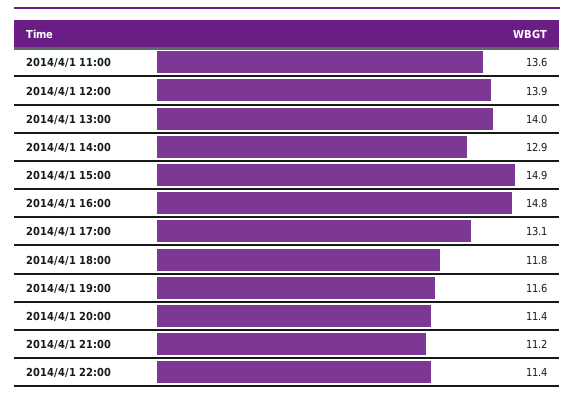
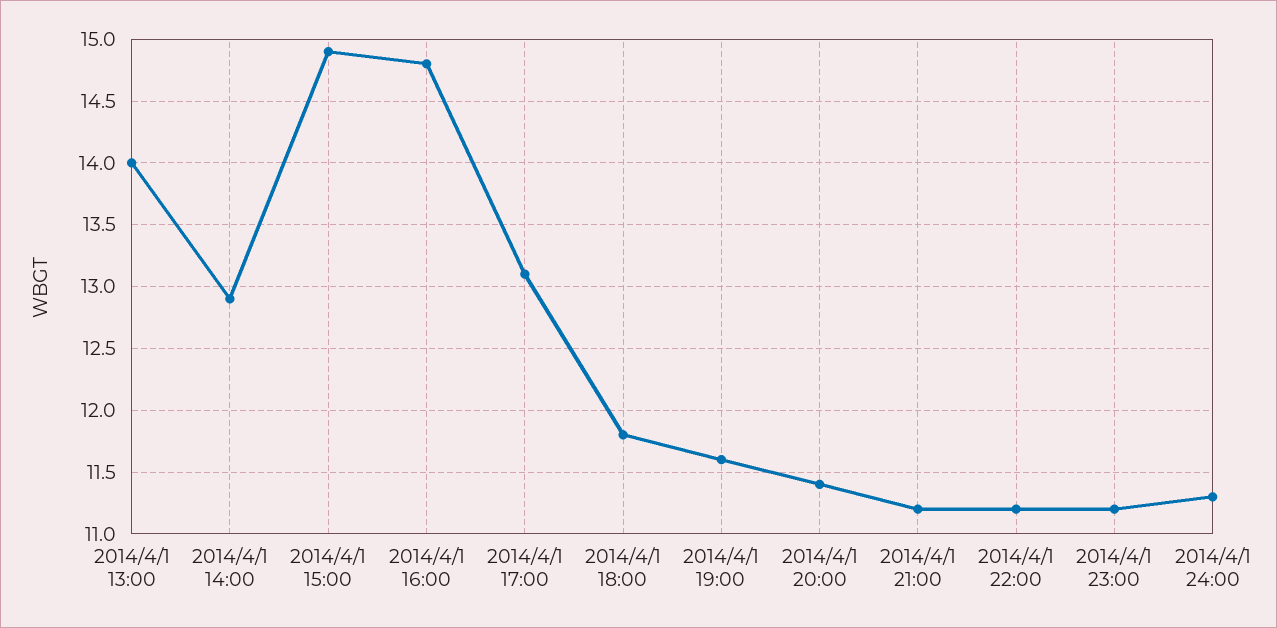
2014/4/1 11:00: 13.6 -> none
2014/4/1 12:00: 13.9 -> none
2014/4/1 22:00: 11.4 -> 11.2
2014/4/1 23:00: none -> 11.2
2014/4/1 24:00: none -> 11.3

